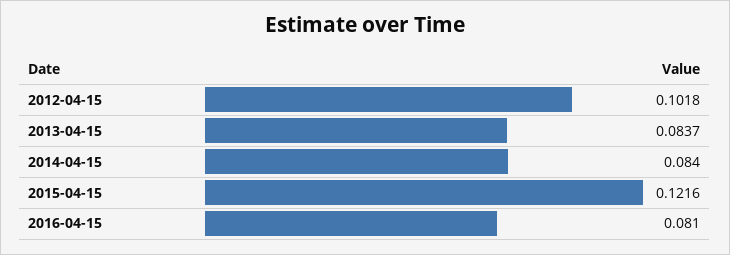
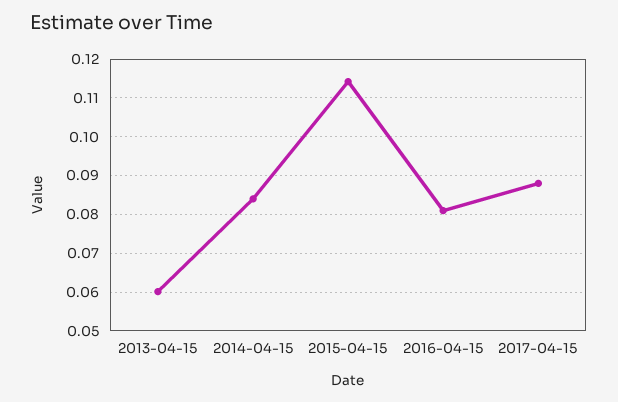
2012-04-15: 0.1018 -> none
2013-04-15: 0.0837 -> 0.06
2015-04-15: 0.1216 -> 0.114
2017-04-15: none -> 0.088

